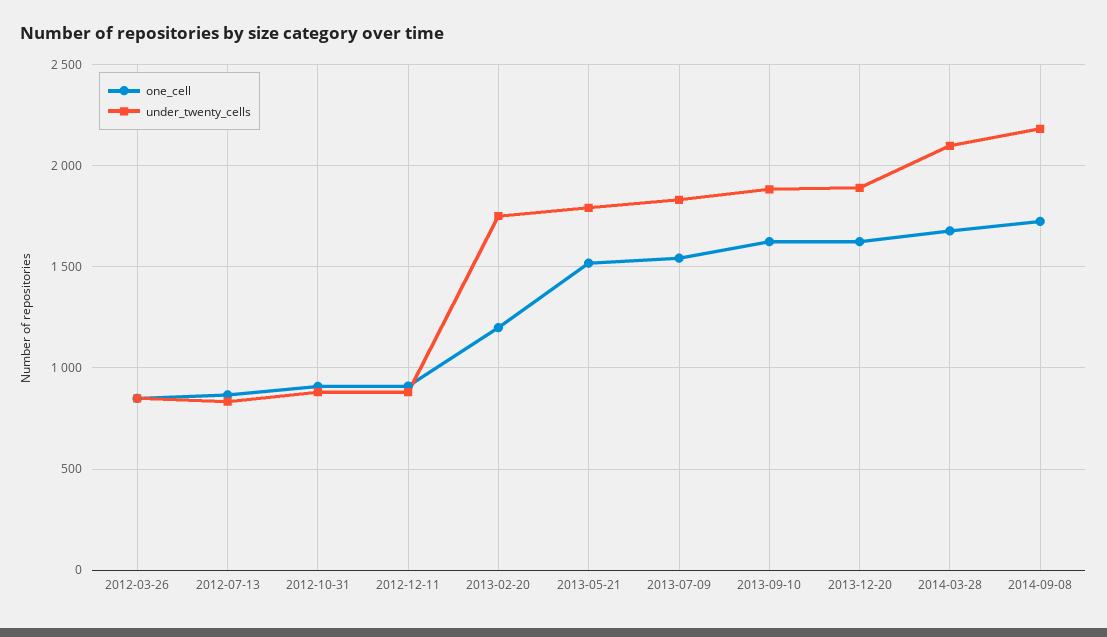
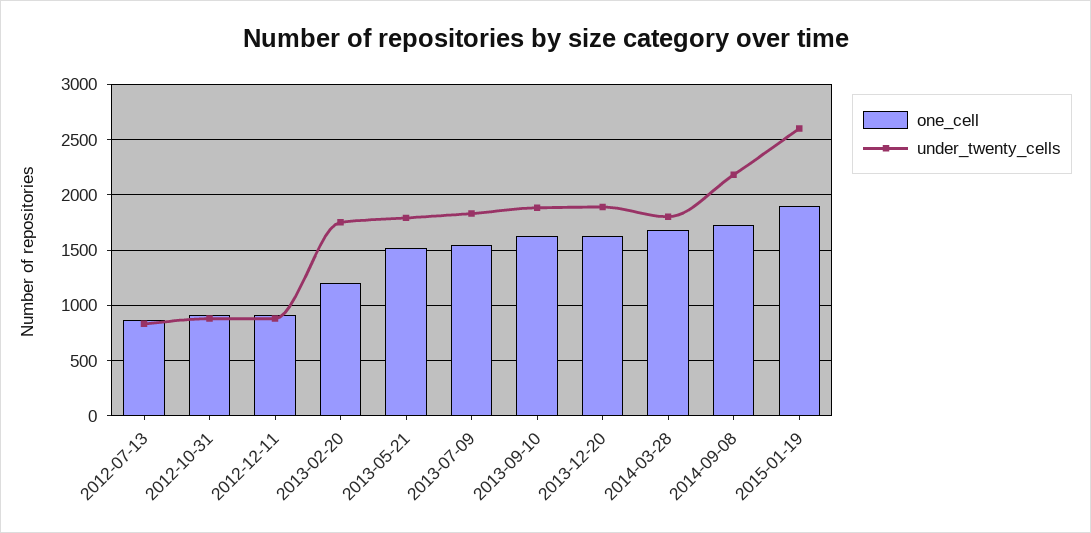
one_cell, 2012-03-26: 850 -> none
under_twenty_cells, 2012-03-26: 850 -> none
under_twenty_cells, 2014-03-28: 2100 -> 1800
one_cell, 2015-01-19: none -> 1900
under_twenty_cells, 2015-01-19: none -> 2600

